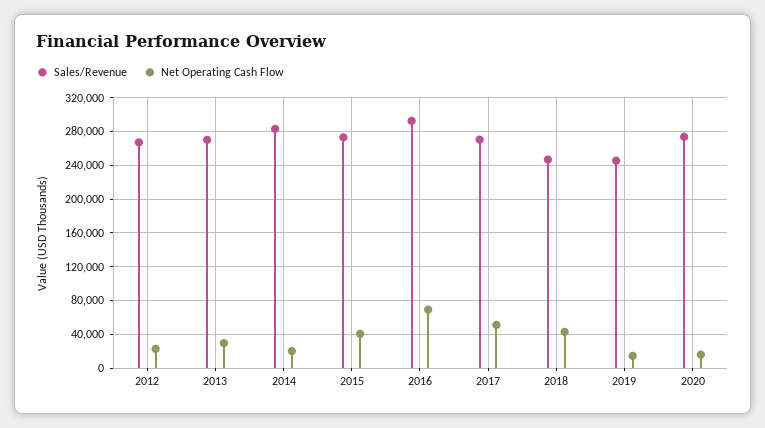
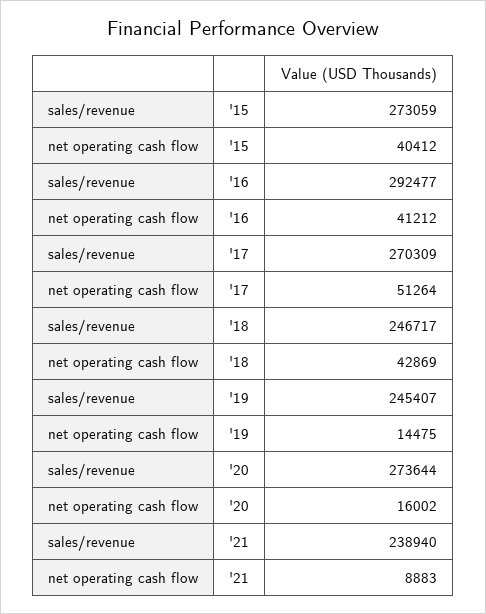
Sales/Revenue, 2012: 270000 -> none
Net Operating Cash Flow, 2012: 20000 -> none
Sales/Revenue, 2013: 270000 -> none
Net Operating Cash Flow, 2013: 30000 -> none
Sales/Revenue, 2014: 280000 -> none
Net Operating Cash Flow, 2014: 20000 -> none
Net Operating Cash Flow, 2016: 70000 -> 41212
Sales/Revenue, '21: none -> 238940
Net Operating Cash Flow, '21: none -> 8883

